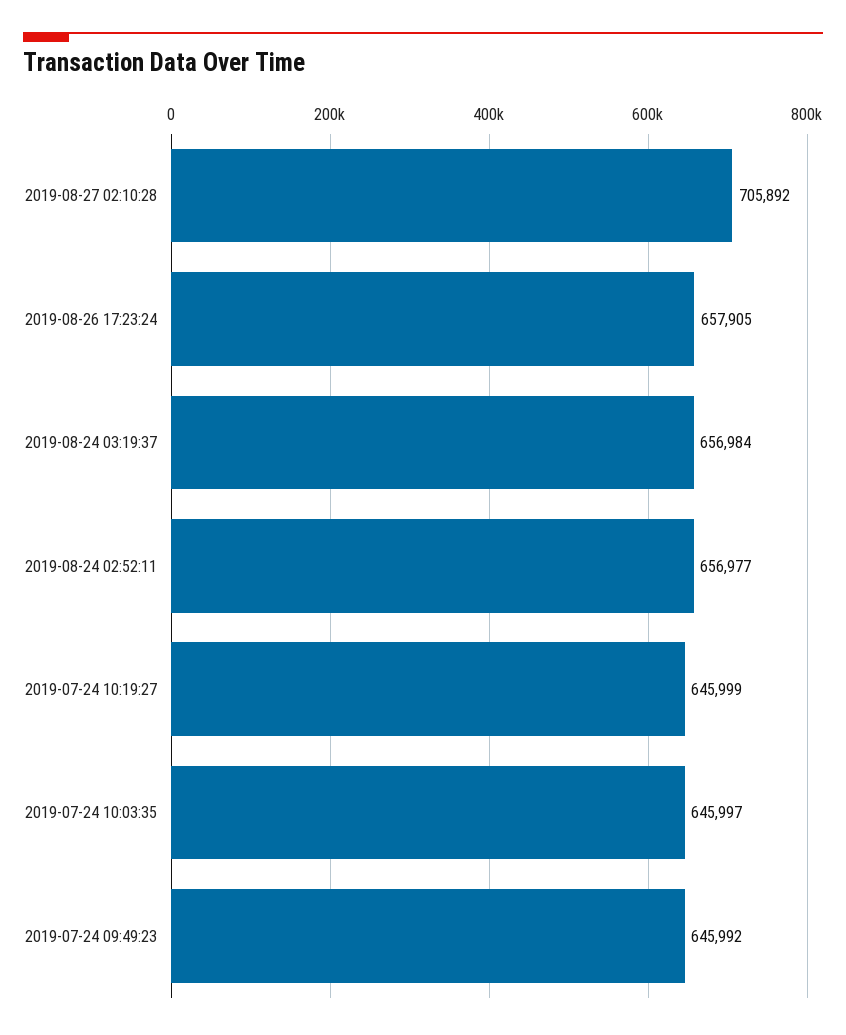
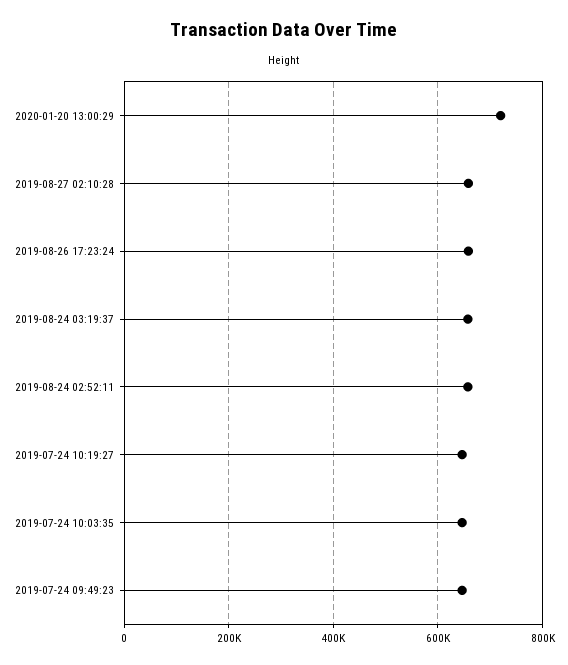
2019-08-27 02:10:28: 705892 -> 660000
2020-01-20 13:00:29: none -> 720000

